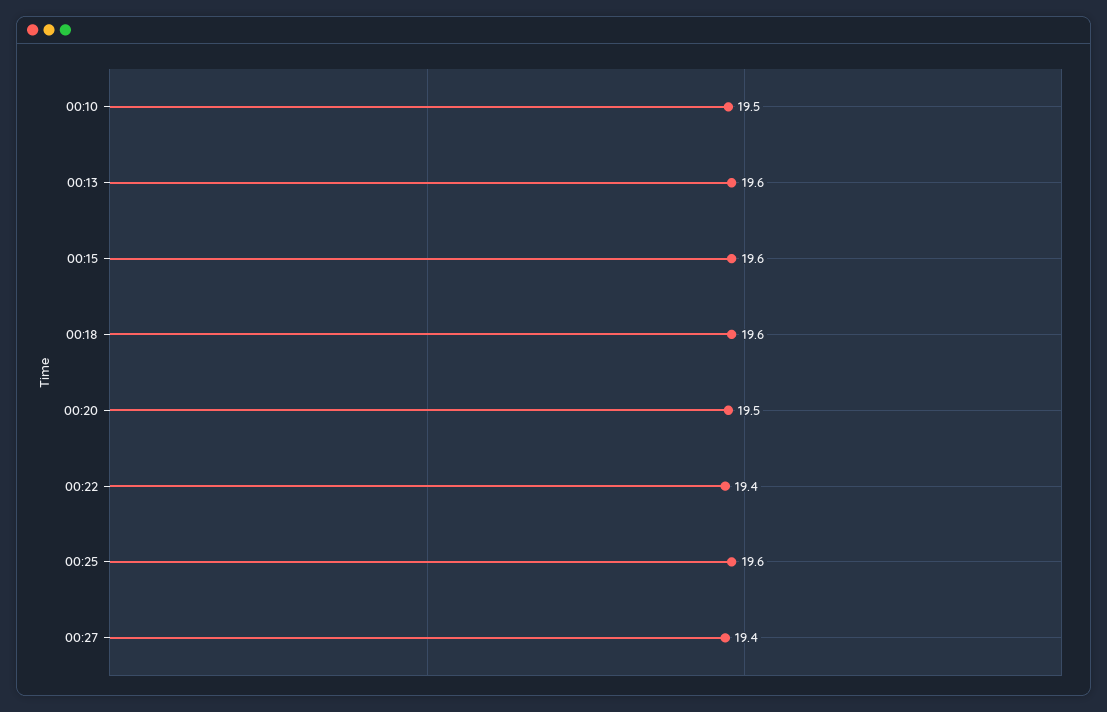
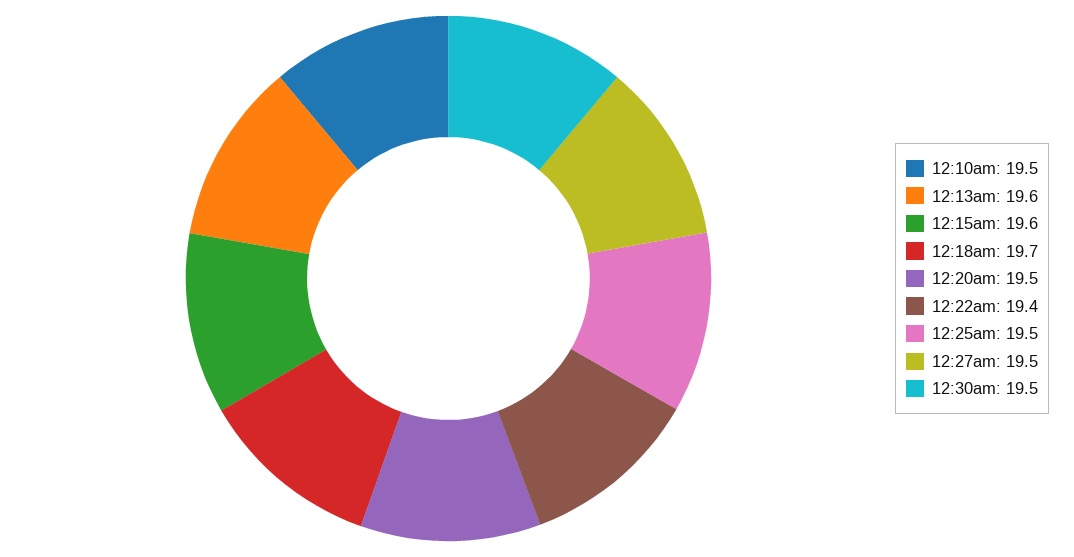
00:18: 19.6 -> 19.7
00:25: 19.6 -> 19.5
00:27: 19.4 -> 19.5
12:30am: none -> 19.5

